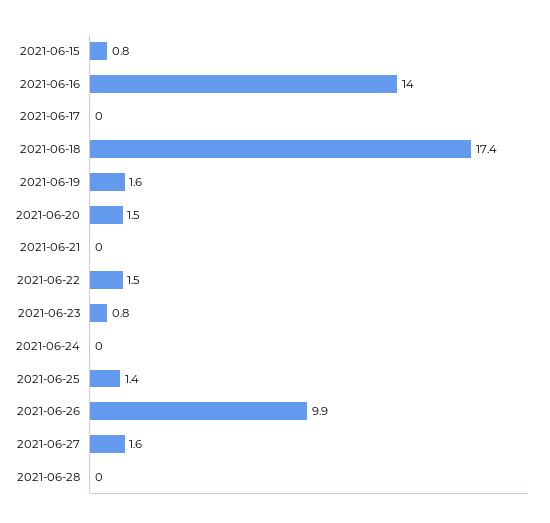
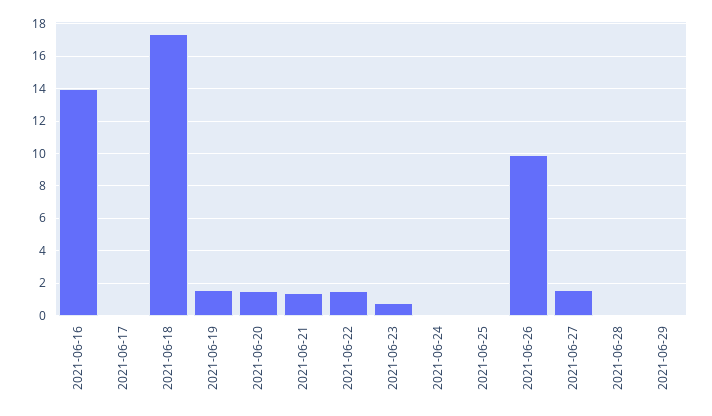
2021-06-15: 0.8 -> none
2021-06-21: 0 -> 1.5
2021-06-25: 1.4 -> 0
2021-06-29: none -> 0

